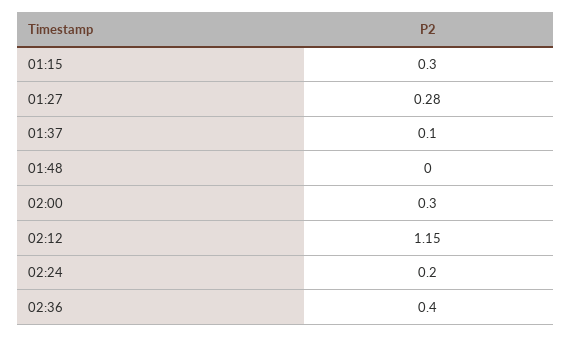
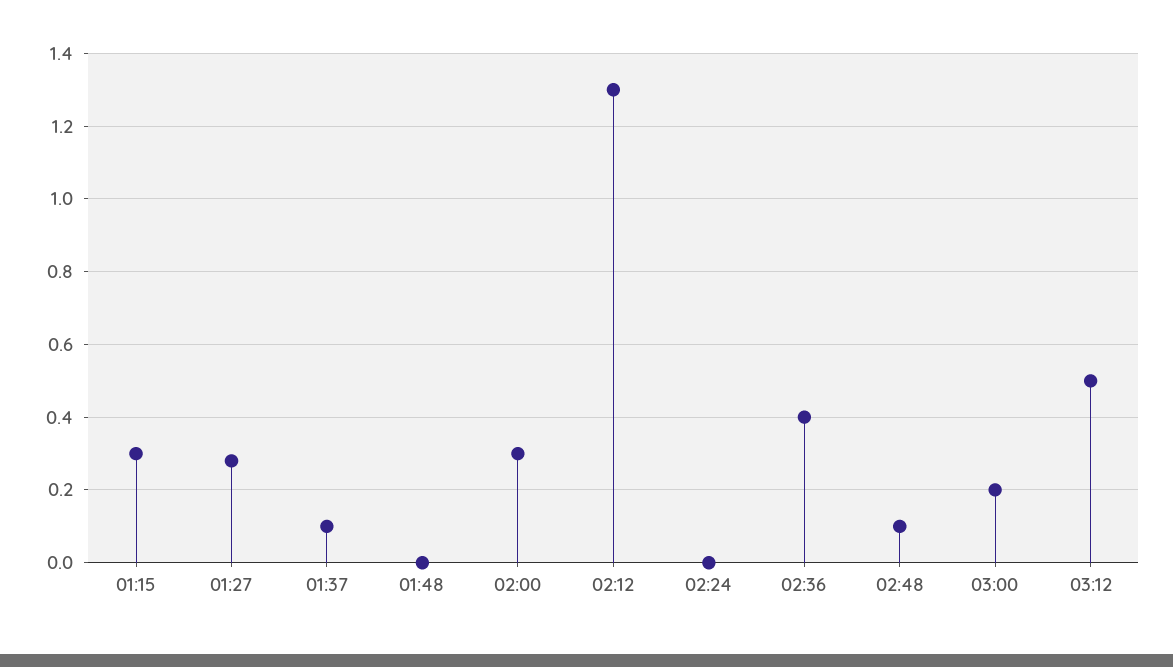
02:12: 1.15 -> 1.3
02:24: 0.2 -> 0
02:48: none -> 0.1
03:00: none -> 0.2
03:12: none -> 0.5

